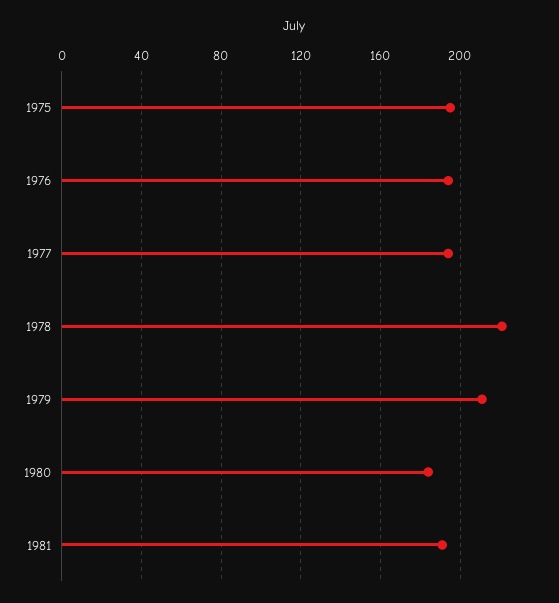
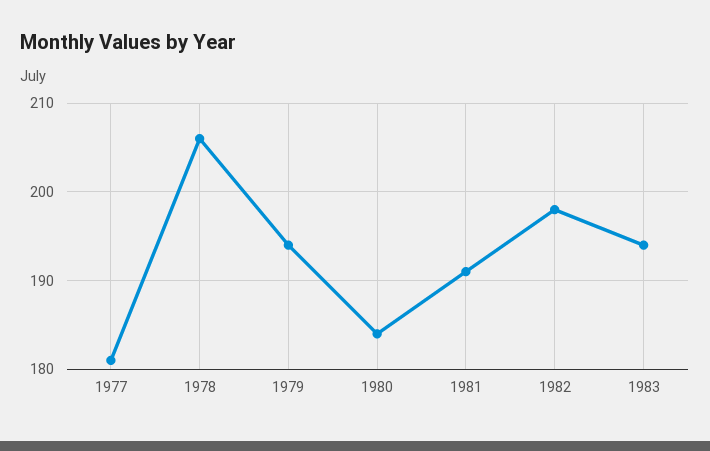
1975: 195 -> none
1976: 195 -> none
1977: 195 -> 181
1978: 220 -> 206
1979: 210 -> 194
1982: none -> 198
1983: none -> 194

